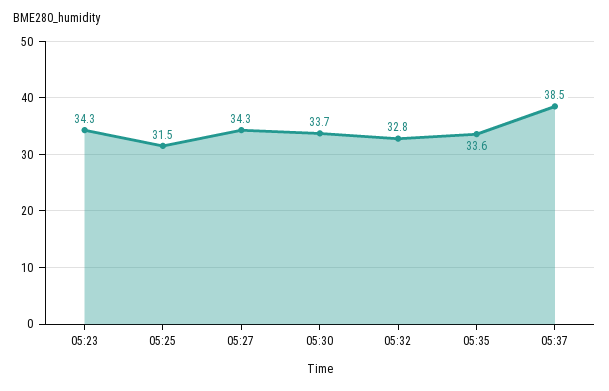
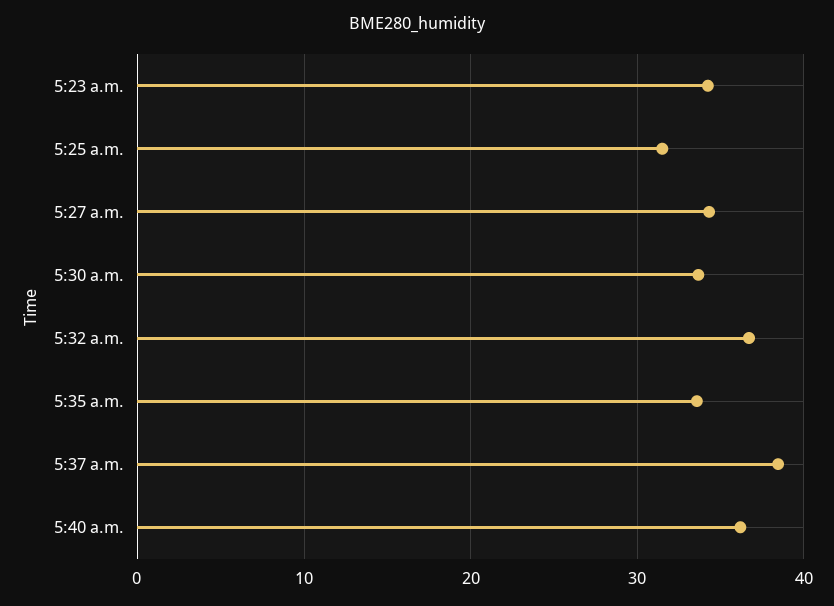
05:32: 32.8 -> 37
5:40 a.m.: none -> 36

